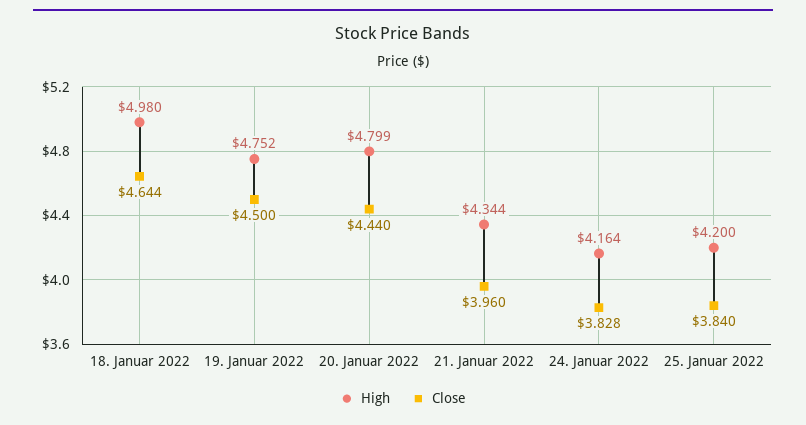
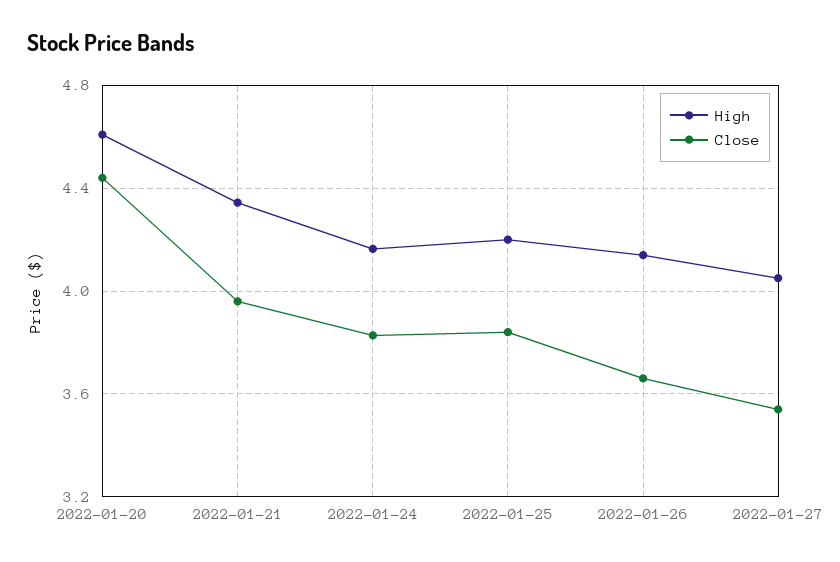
High, 18. Januar 2022: 4.98 -> none
Close, 18. Januar 2022: 4.644 -> none
High, 19. Januar 2022: 4.752 -> none
Close, 19. Januar 2022: 4.5 -> none
High, 20. Januar 2022: 4.799 -> 4.6
High, 2022-01-26: none -> 4.15
Close, 2022-01-26: none -> 3.65
High, 2022-01-27: none -> 4.05
Close, 2022-01-27: none -> 3.55

